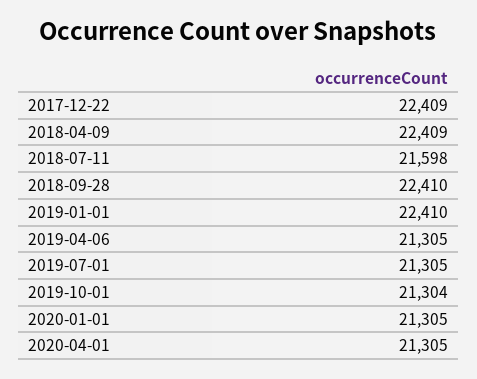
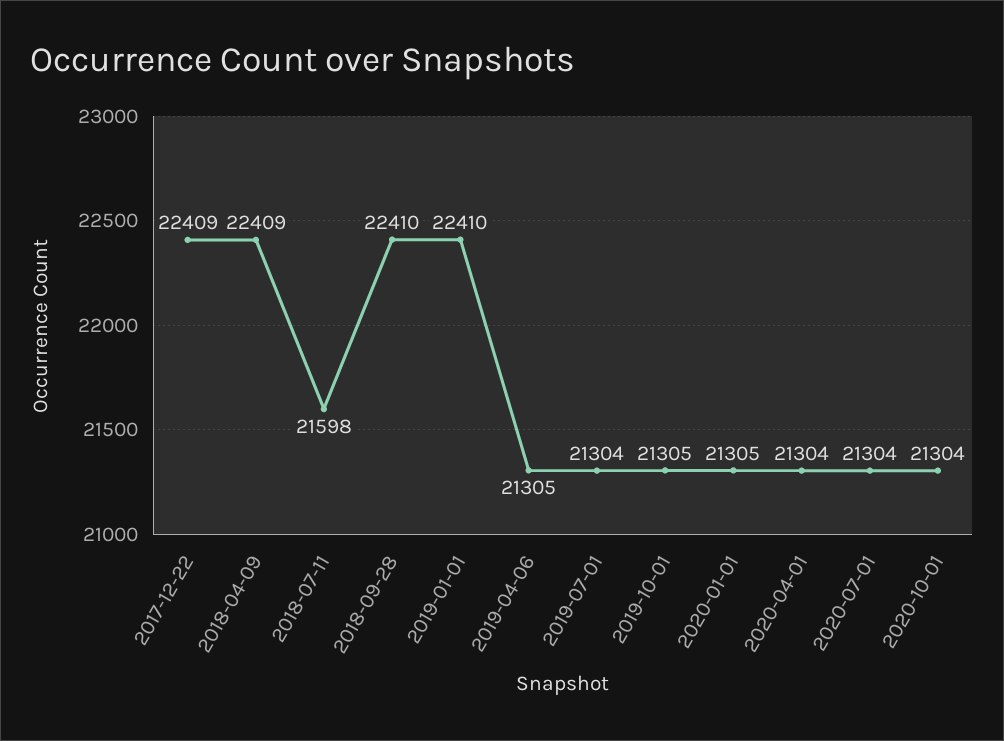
2019-07-01: 21305 -> 21304
2019-10-01: 21304 -> 21305
2020-04-01: 21305 -> 21304
2020-07-01: none -> 21304
2020-10-01: none -> 21304

